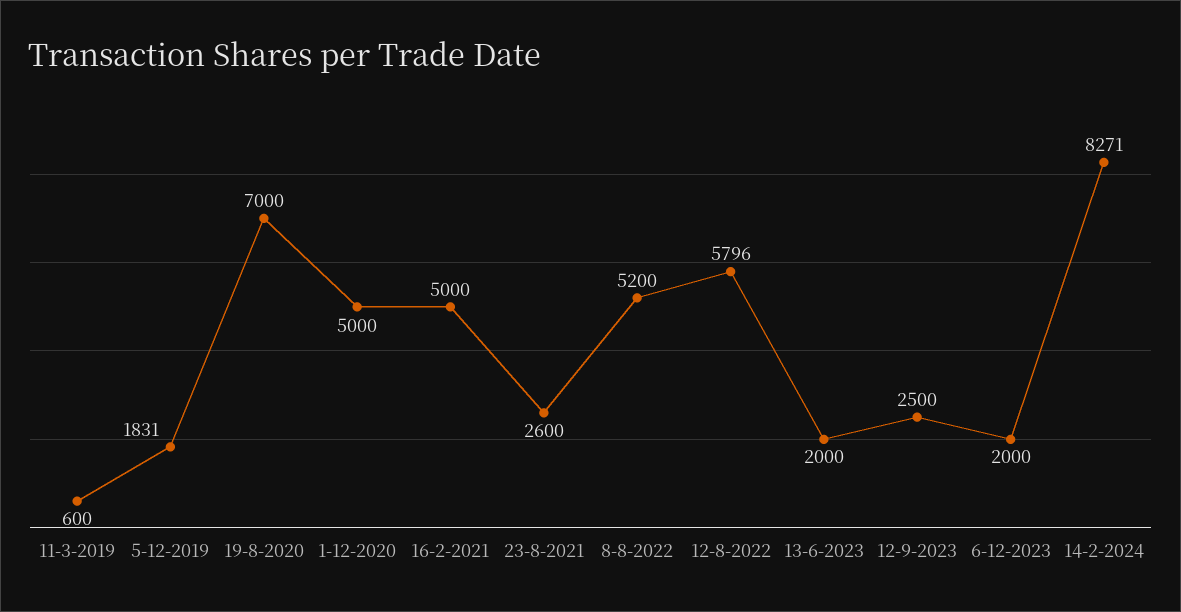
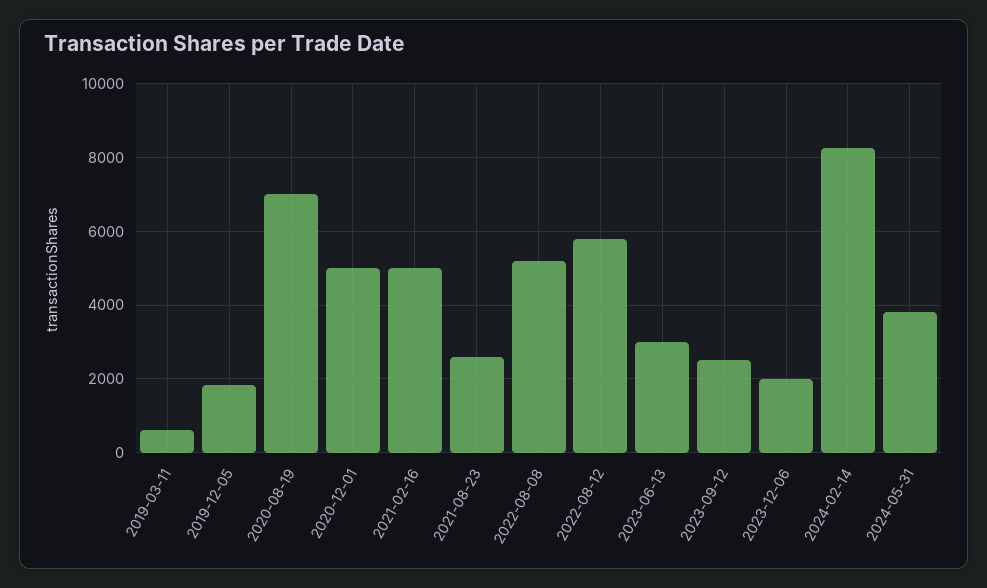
13-6-2023: 2000 -> 3000
2024-05-31: none -> 3800

